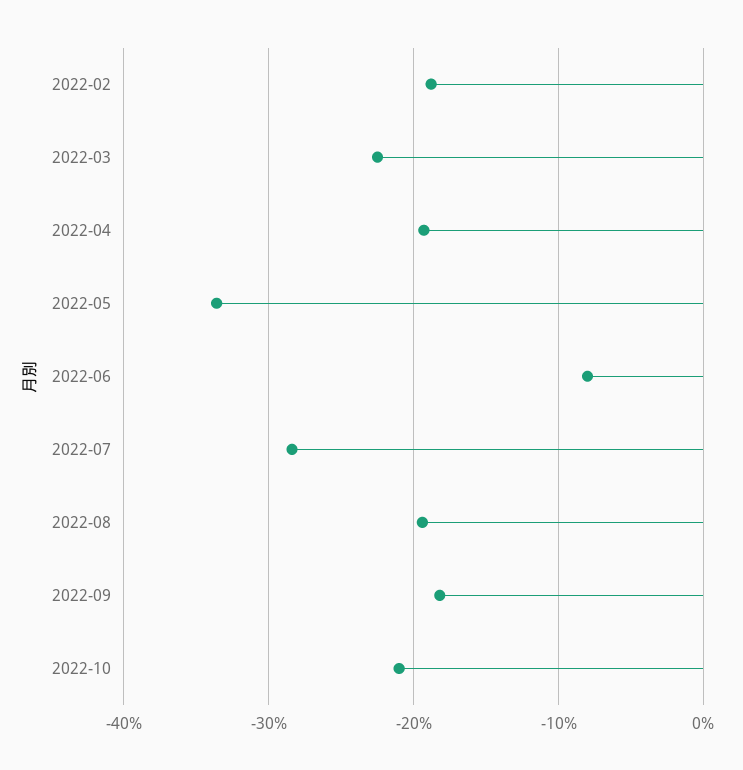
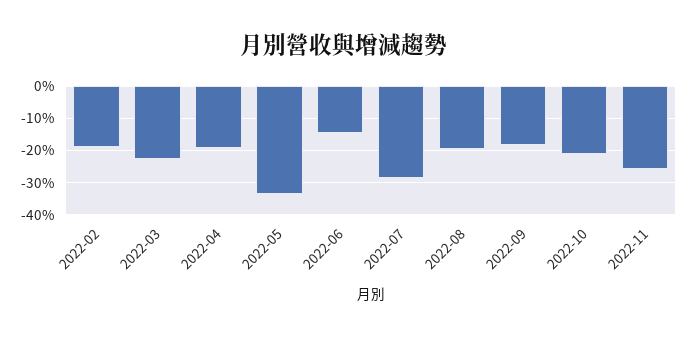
2022-06: -8 -> -14
2022-11: none -> -26

